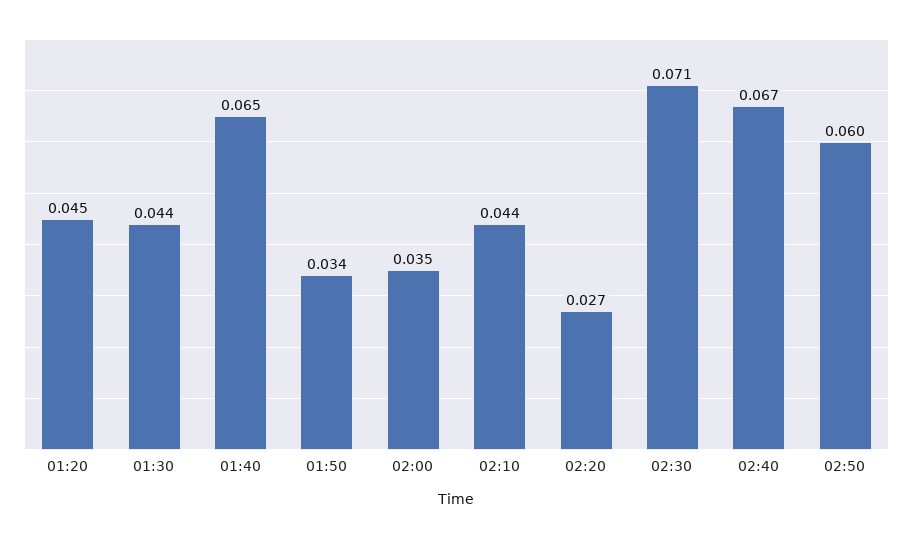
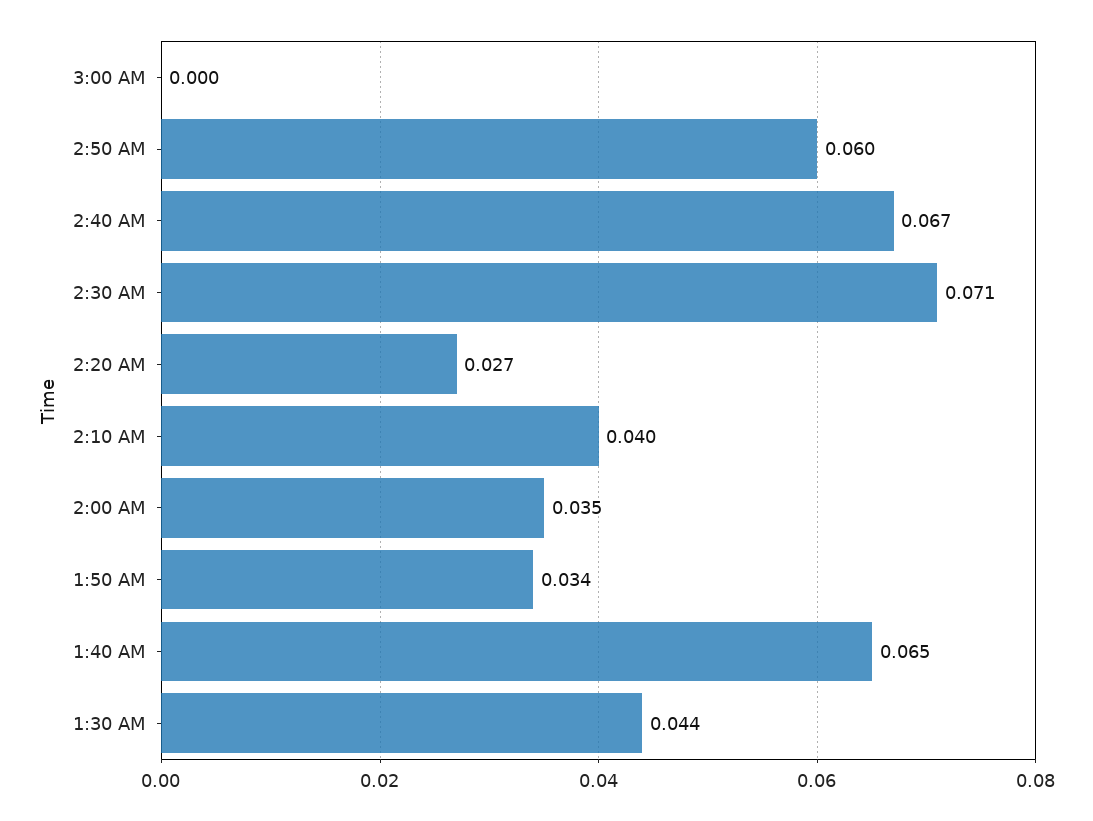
01:20: 0.045 -> none
02:10: 0.044 -> 0.04
3:00 AM: none -> 0

